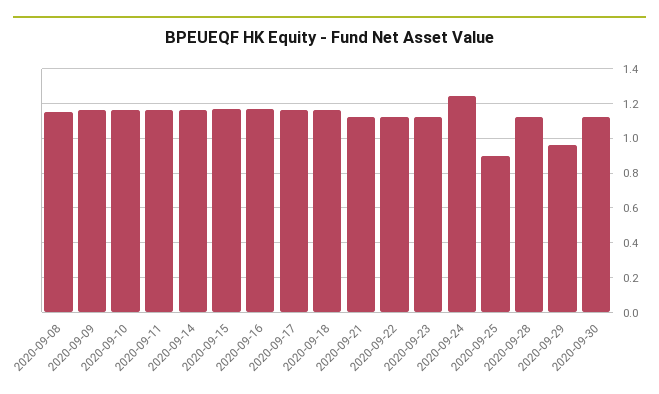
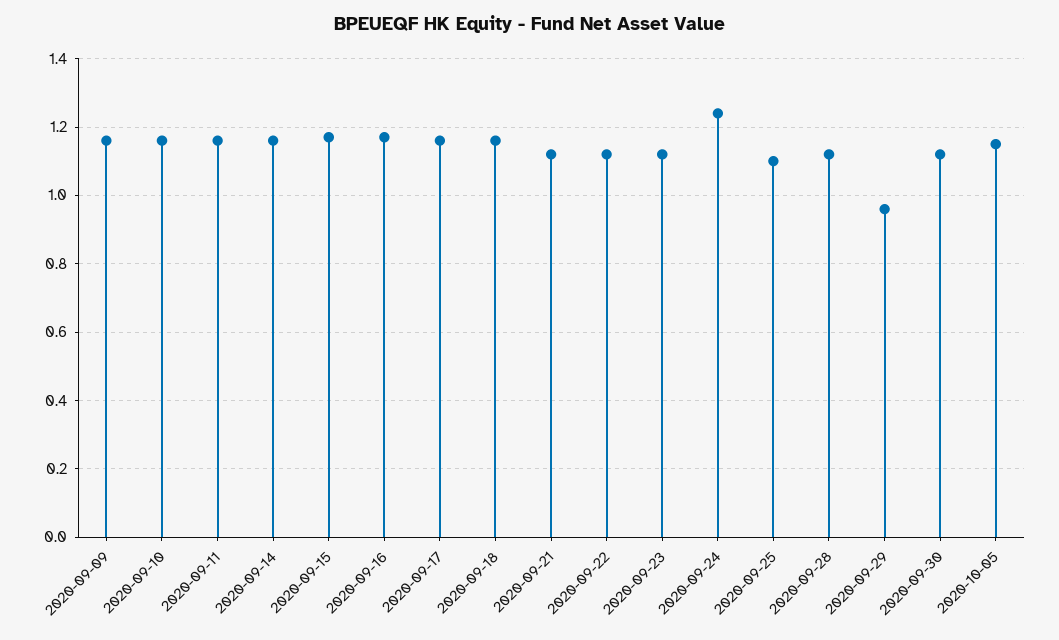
2020-09-08: 1.15 -> none
2020-09-25: 0.9 -> 1.1
2020-10-05: none -> 1.15

